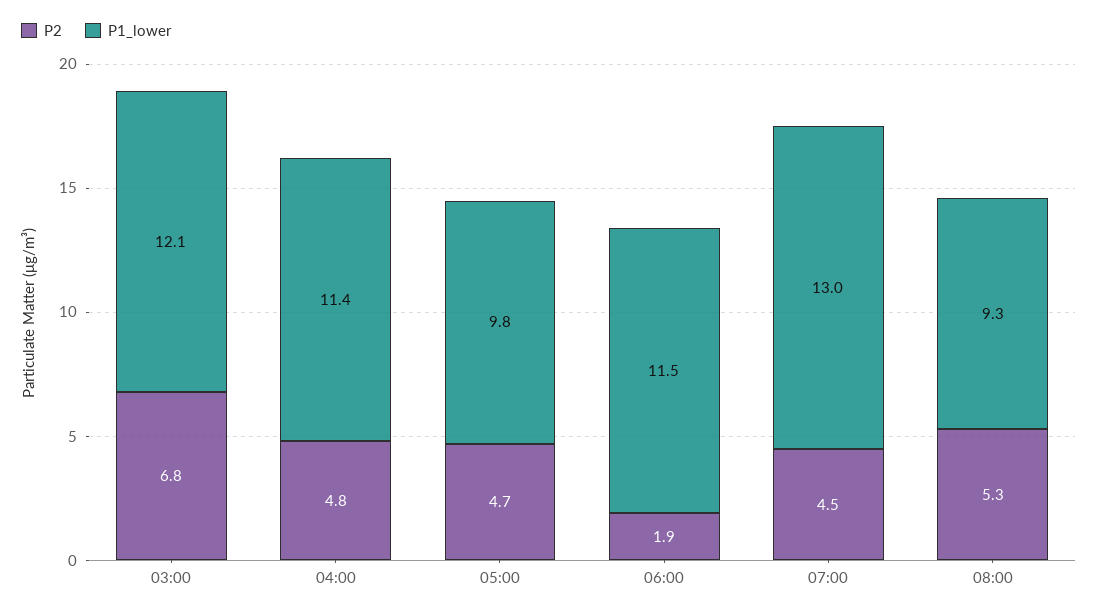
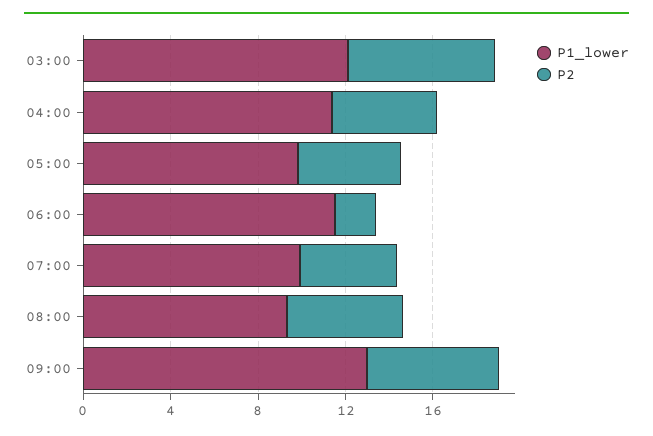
P1_lower, 07:00: 13 -> 10
P1_lower, 09:00: none -> 13
P2, 09:00: none -> 6

